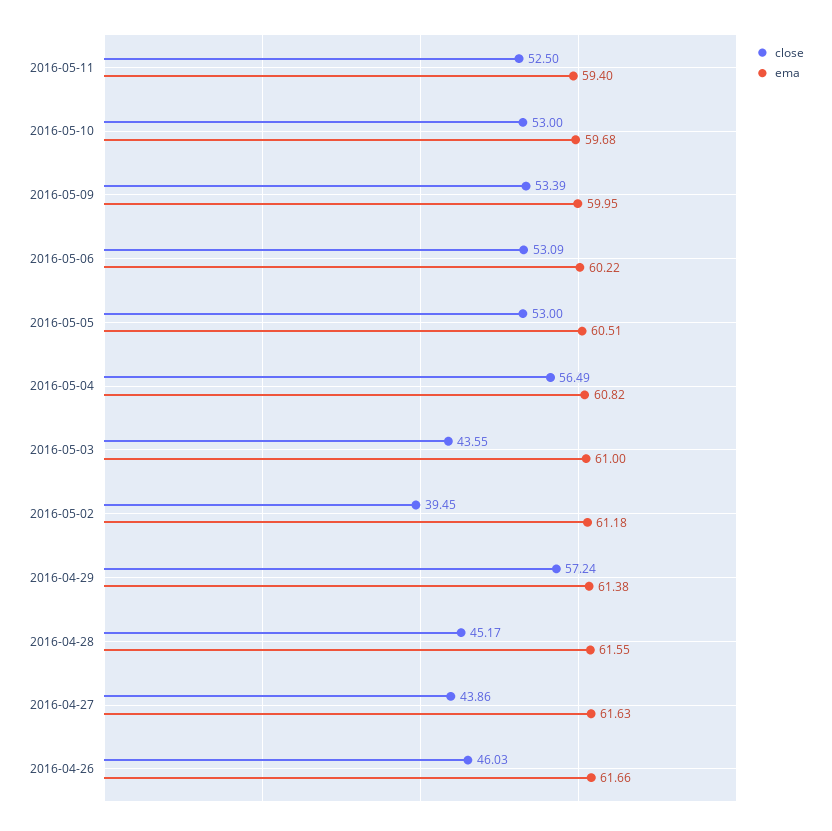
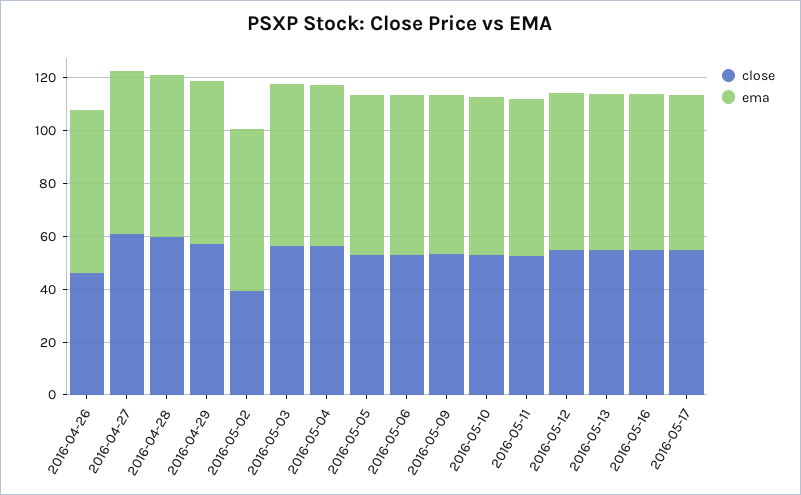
close, 2016-05-03: 43.55 -> 55
close, 2016-04-28: 45.17 -> 60
close, 2016-04-27: 43.86 -> 60
close, 2016-05-12: none -> 55
ema, 2016-05-12: none -> 60
close, 2016-05-13: none -> 55
ema, 2016-05-13: none -> 60
close, 2016-05-16: none -> 55
ema, 2016-05-16: none -> 60
close, 2016-05-17: none -> 55
ema, 2016-05-17: none -> 60

